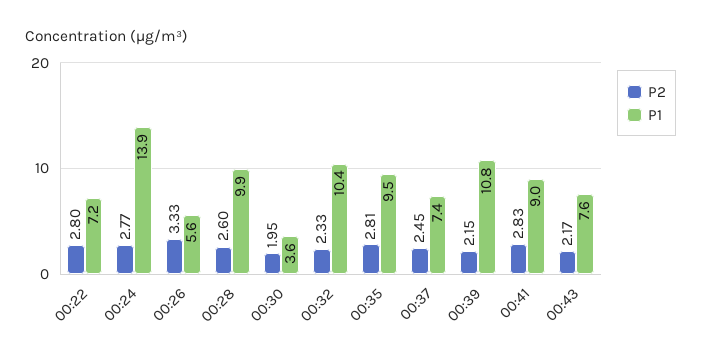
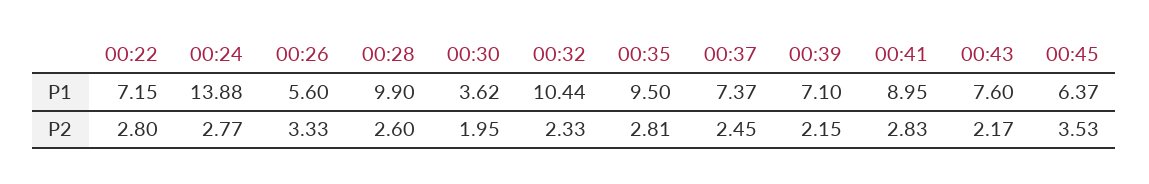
P1, 00:39: 10.8 -> 7.1
P1, 00:45: none -> 6.37
P2, 00:45: none -> 3.53

